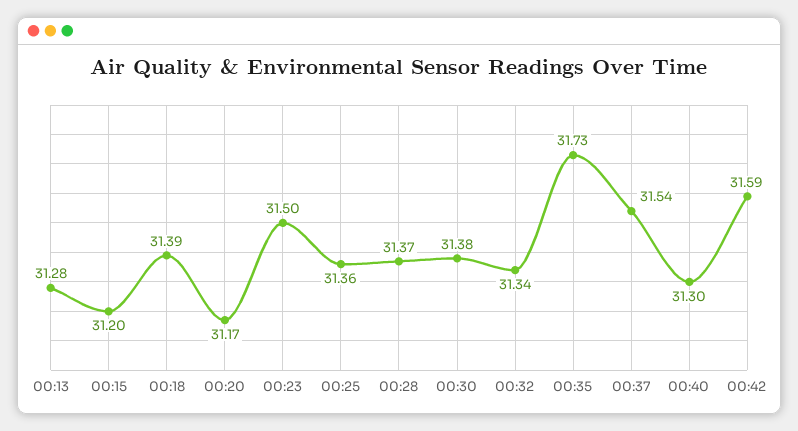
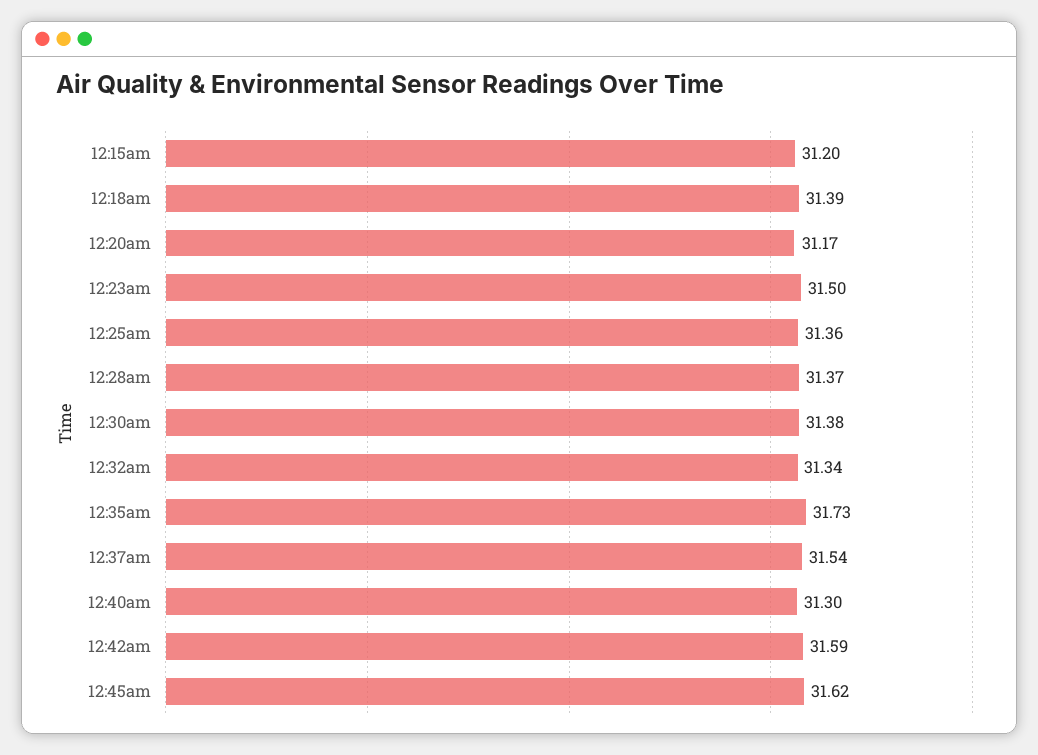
00:13: 31.28 -> none
12:45am: none -> 31.62

